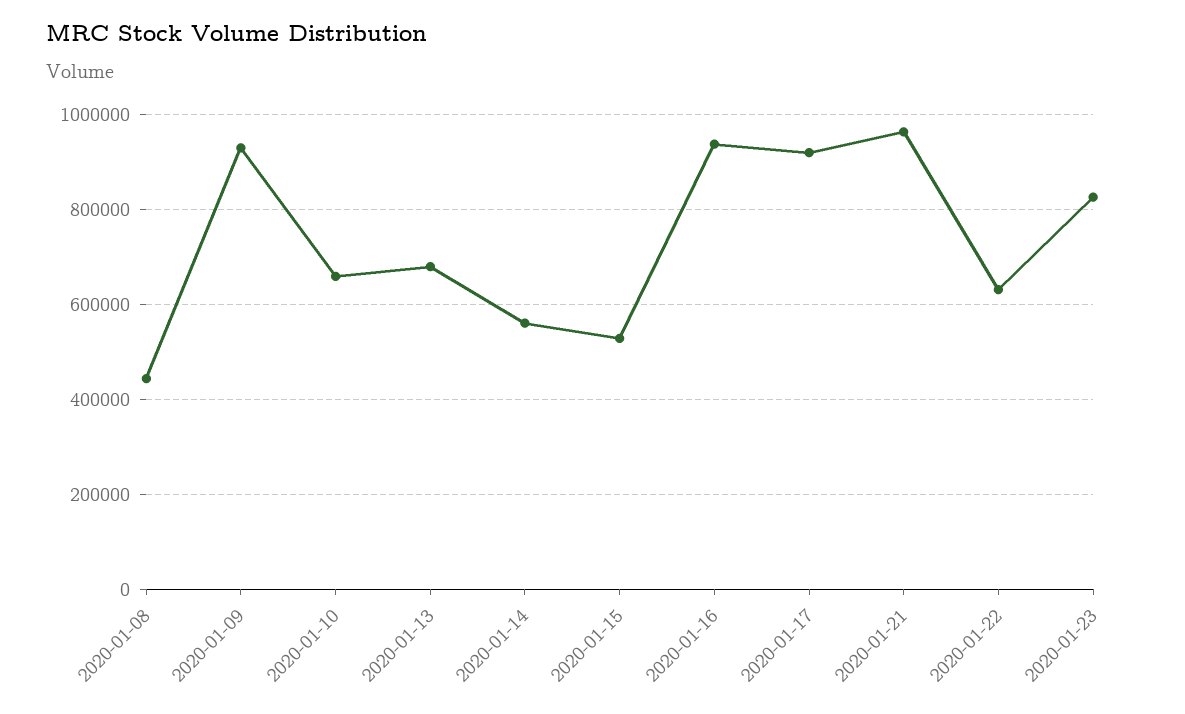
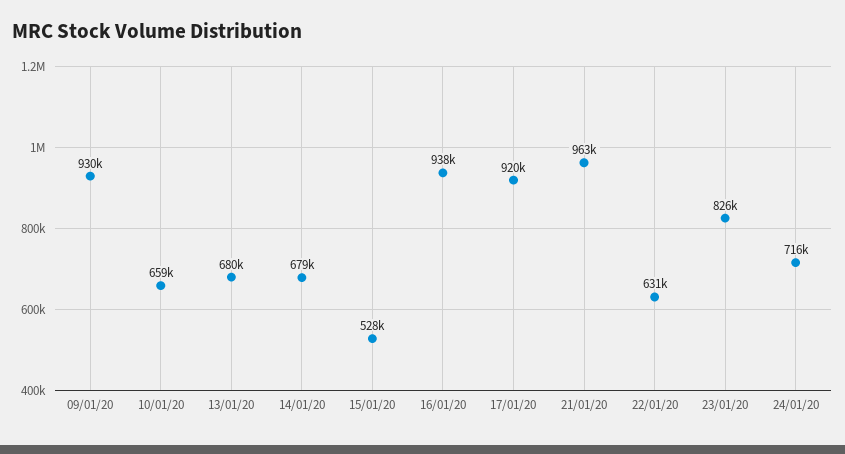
2020-01-08: 440000 -> none
2020-01-14: 560000 -> 679000
24/01/20: none -> 716000

